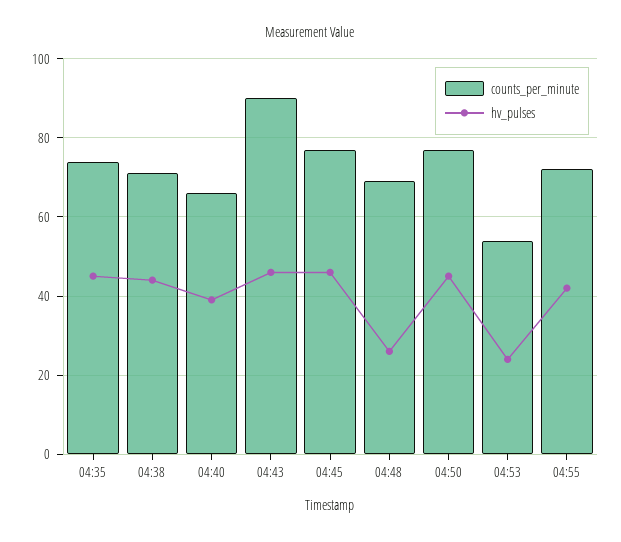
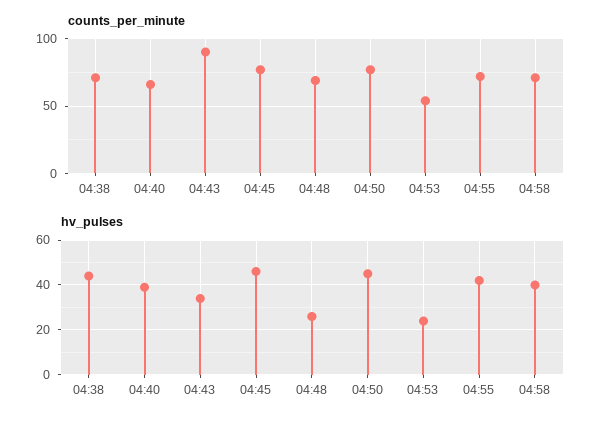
counts_per_minute, 04:35: 75 -> none
hv_pulses, 04:35: 45 -> none
hv_pulses, 04:43: 45 -> 35
counts_per_minute, 04:58: none -> 70
hv_pulses, 04:58: none -> 40

